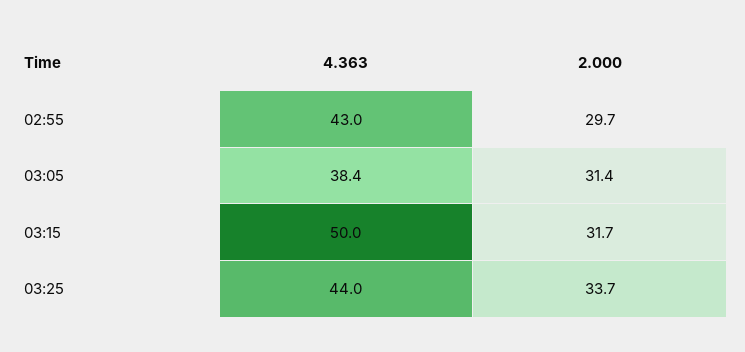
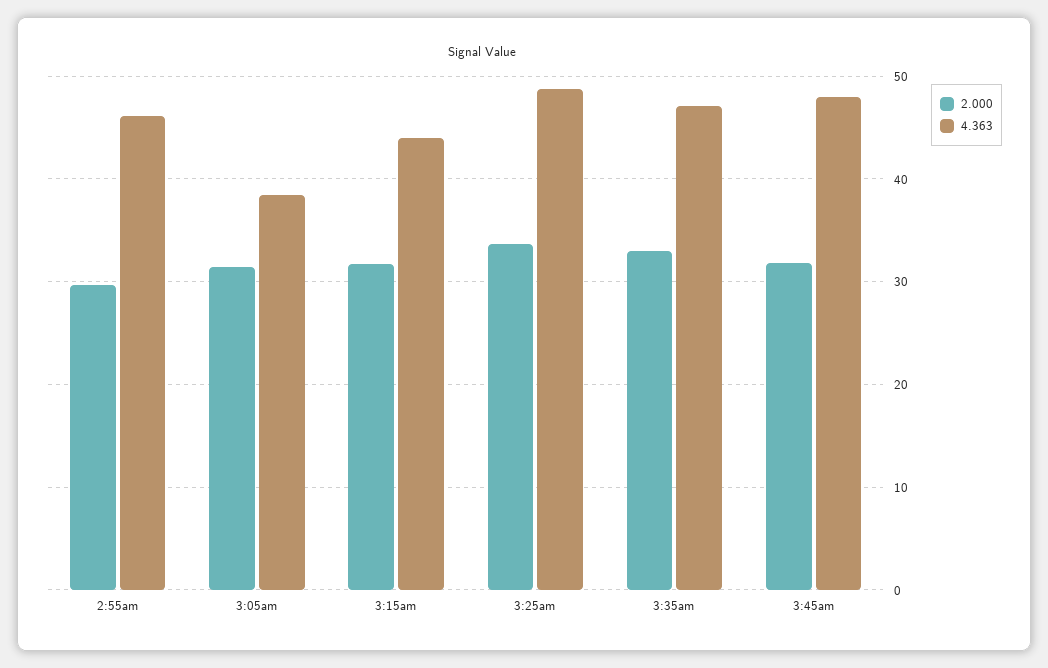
4.363, 02:55: 43 -> 46
4.363, 03:15: 50 -> 44
4.363, 03:25: 44 -> 49
2.000, 3:35am: none -> 33
4.363, 3:35am: none -> 47
2.000, 3:45am: none -> 32
4.363, 3:45am: none -> 48

